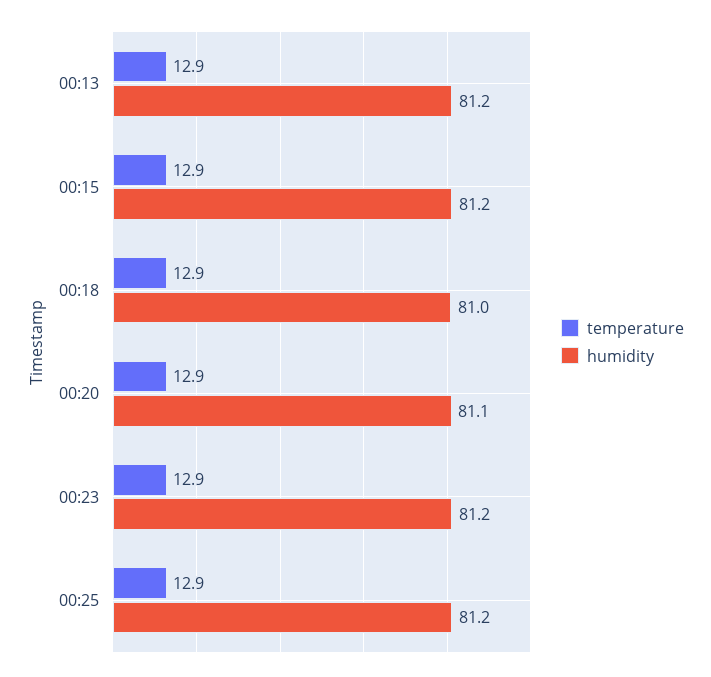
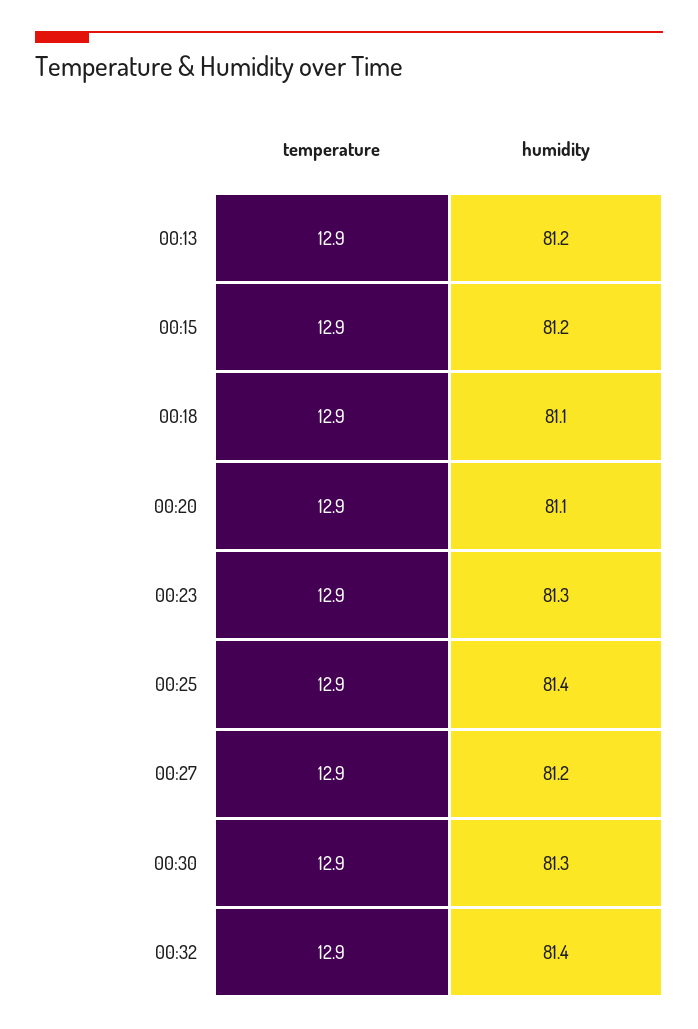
humidity, 00:18: 81 -> 81.1
humidity, 00:23: 81.2 -> 81.3
humidity, 00:25: 81.2 -> 81.4
temperature, 00:27: none -> 12.9
humidity, 00:27: none -> 81.2
temperature, 00:30: none -> 12.9
humidity, 00:30: none -> 81.3
temperature, 00:32: none -> 12.9
humidity, 00:32: none -> 81.4

